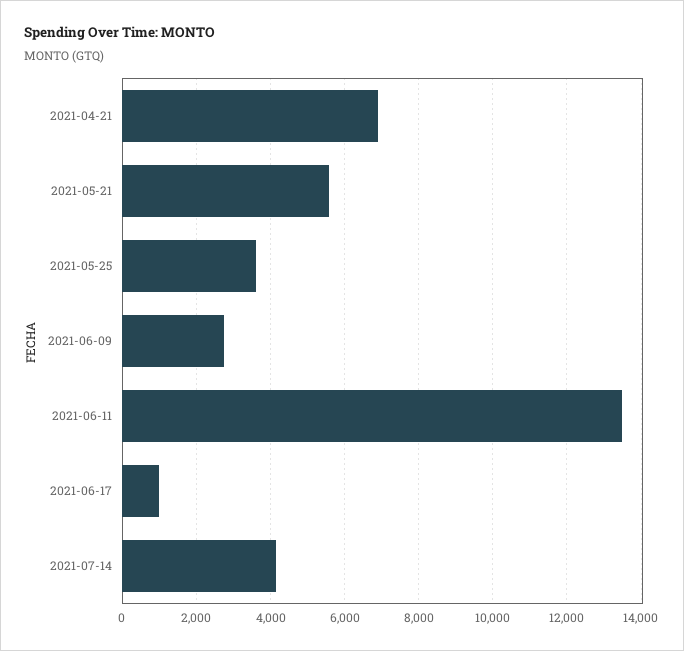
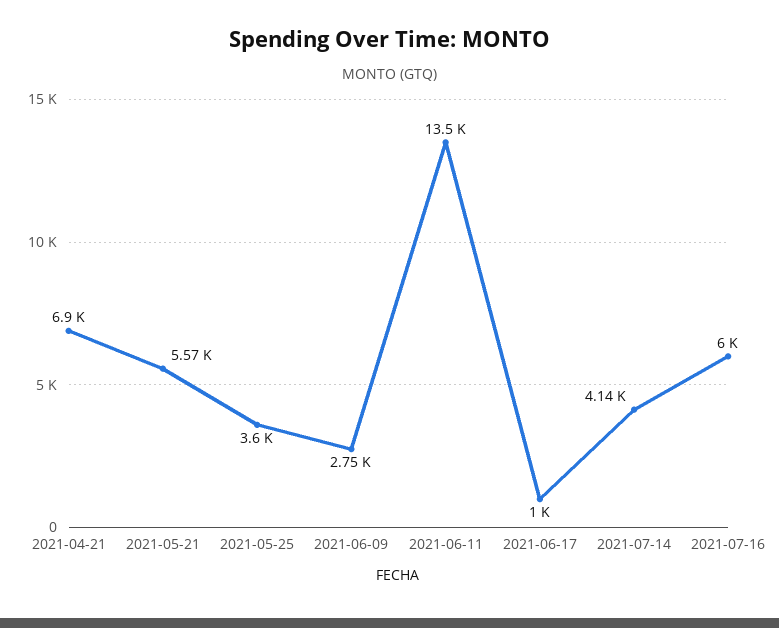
2021-07-16: none -> 6000

